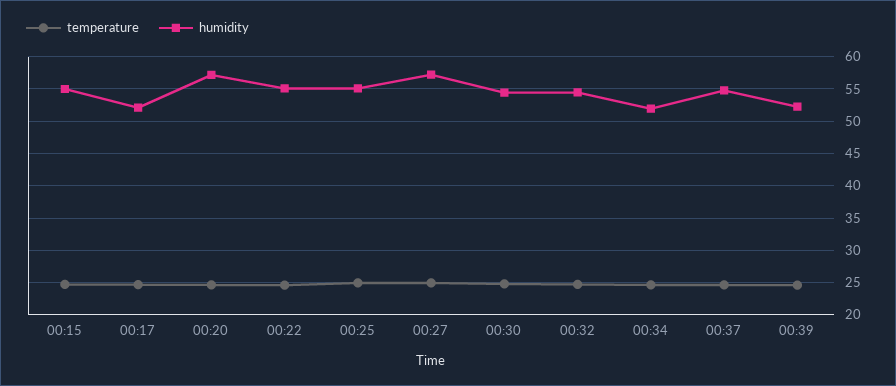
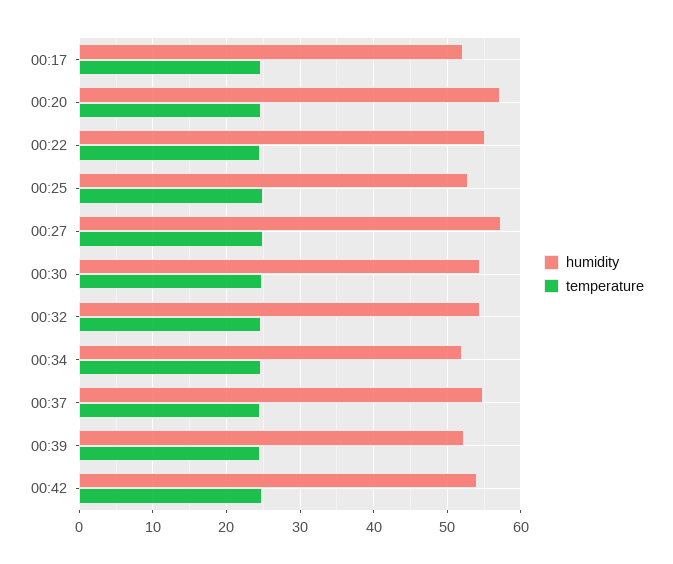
temperature, 00:15: 25 -> none
humidity, 00:15: 55 -> none
humidity, 00:25: 55 -> 53
humidity, 00:42: none -> 54
temperature, 00:42: none -> 25

